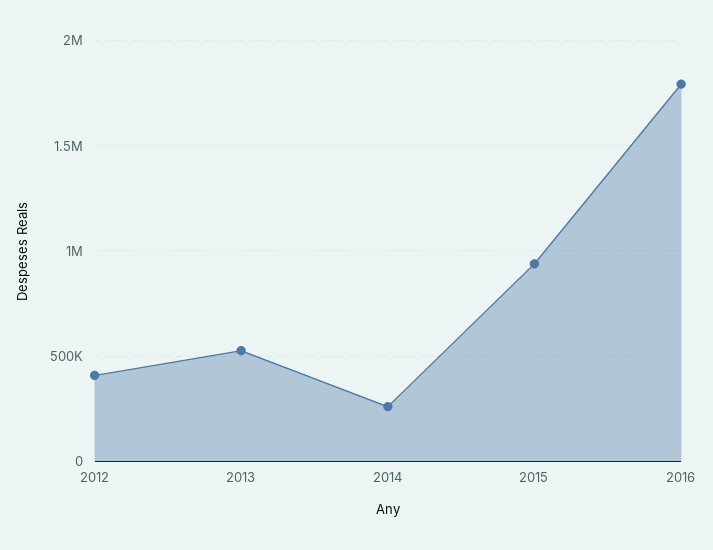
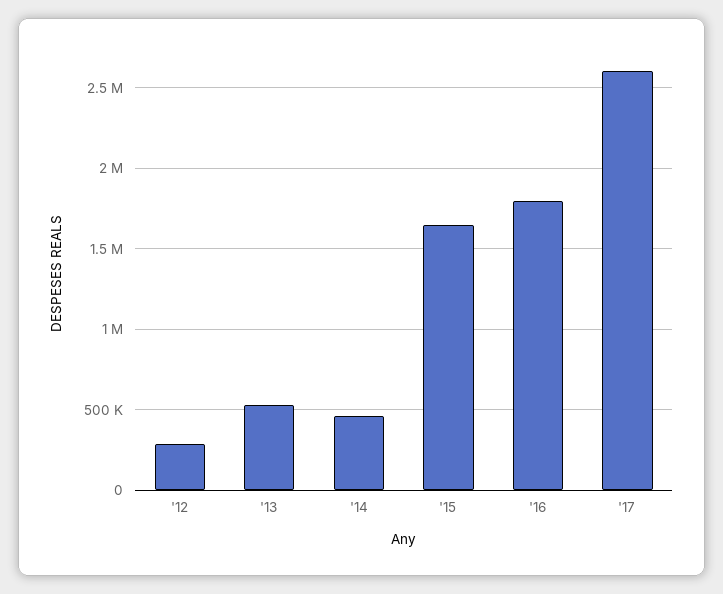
2012: 400000 -> 300000
2014: 250000 -> 450000
2015: 950000 -> 1650000
'17: none -> 2600000

